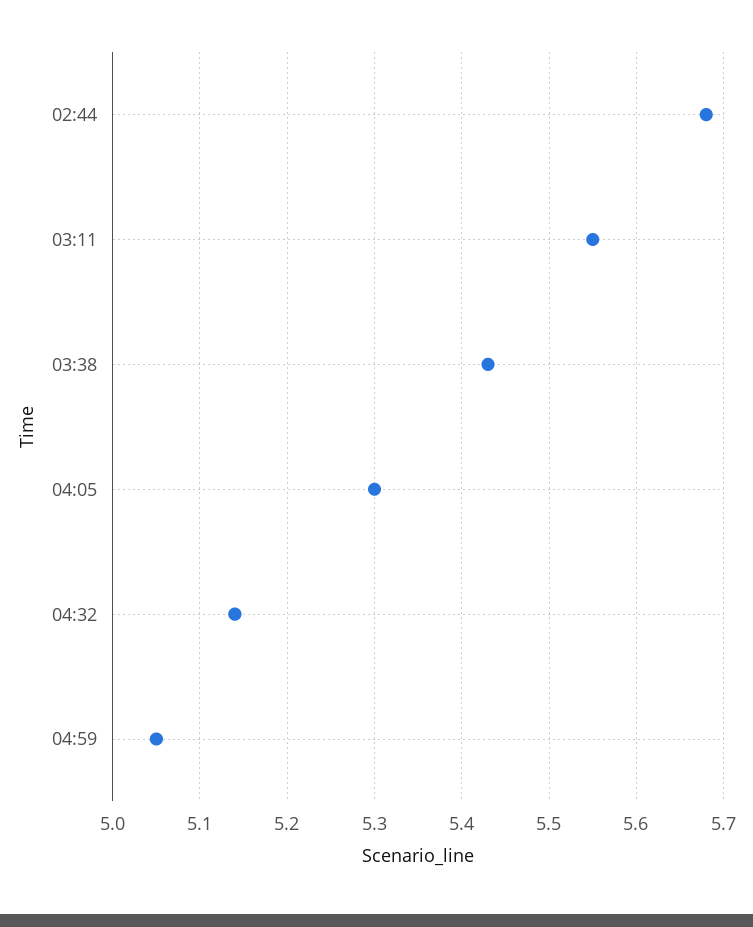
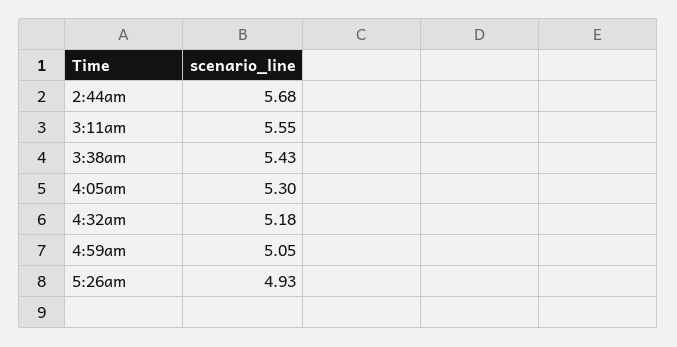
04:32: 5.14 -> 5.18
5:26am: none -> 4.93

